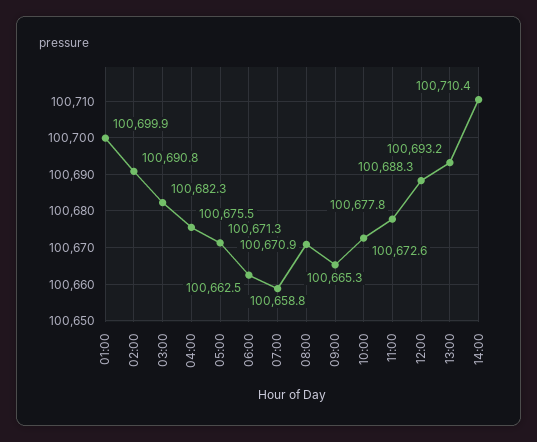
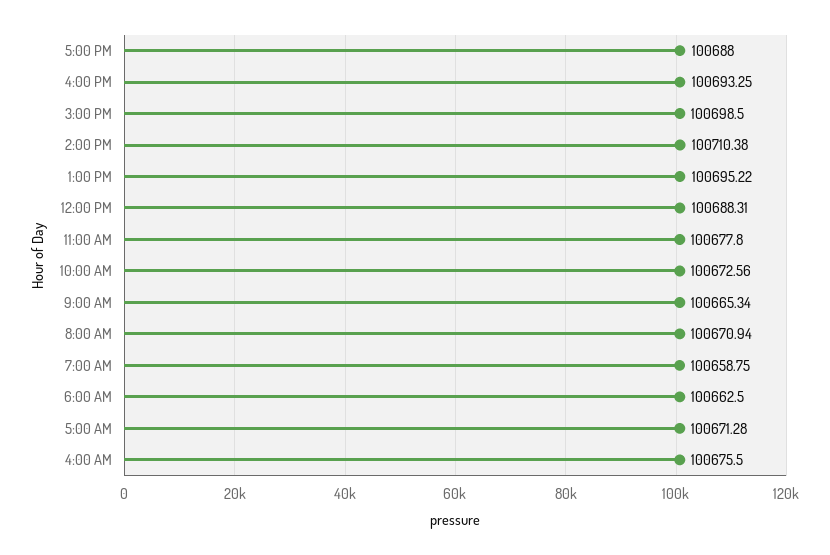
01:00: 100699.9 -> none
02:00: 100690.8 -> none
03:00: 100682.3 -> none
13:00: 100693.2 -> 100695.22
5:00 PM: none -> 100688
4:00 PM: none -> 100693.25
3:00 PM: none -> 100698.5

